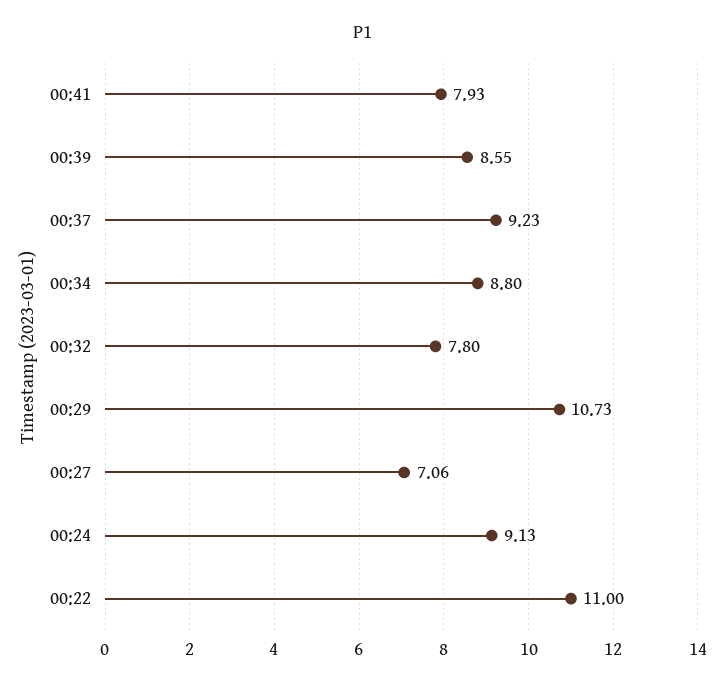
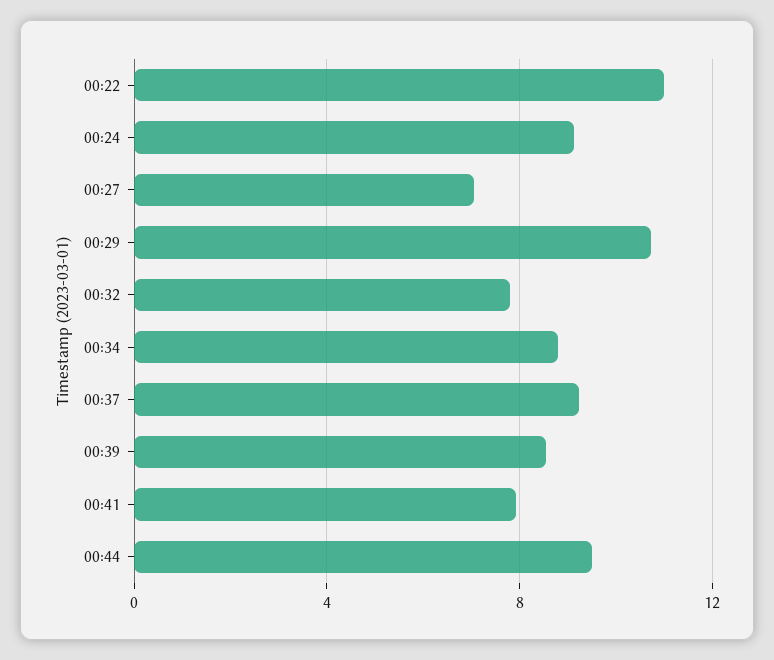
00:44: none -> 9.5

